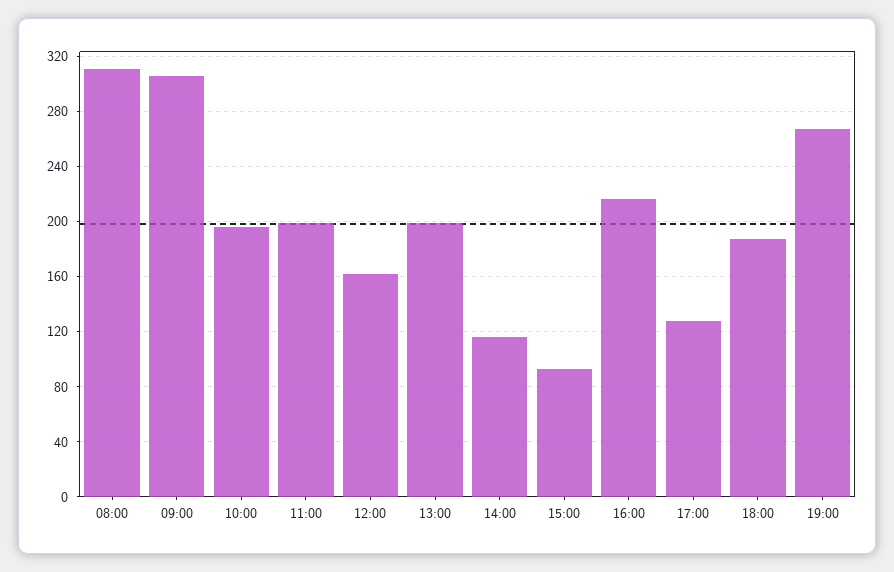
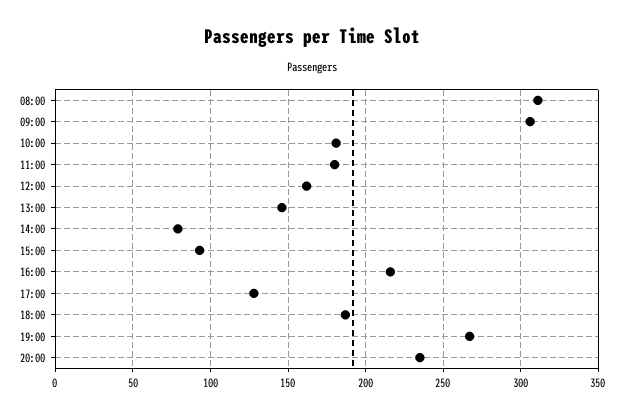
10:00: 195 -> 180
11:00: 200 -> 180
13:00: 200 -> 145
14:00: 115 -> 80
20:00: none -> 235

